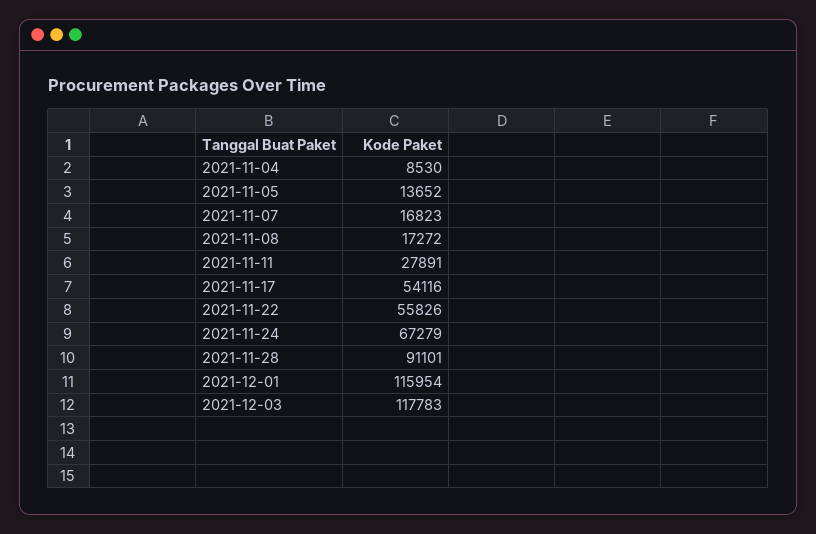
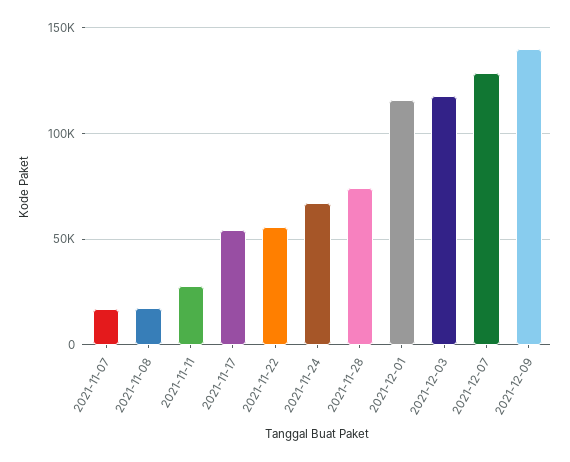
2021-11-04: 8530 -> none
2021-11-05: 13652 -> none
2021-11-28: 91101 -> 75000
2021-12-07: none -> 130000
2021-12-09: none -> 140000

